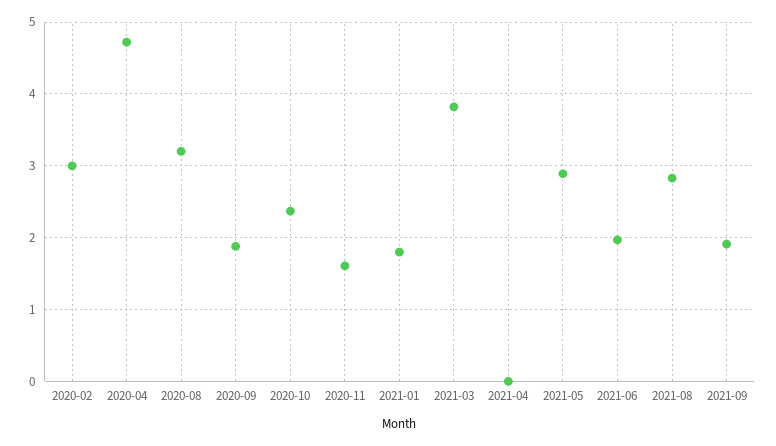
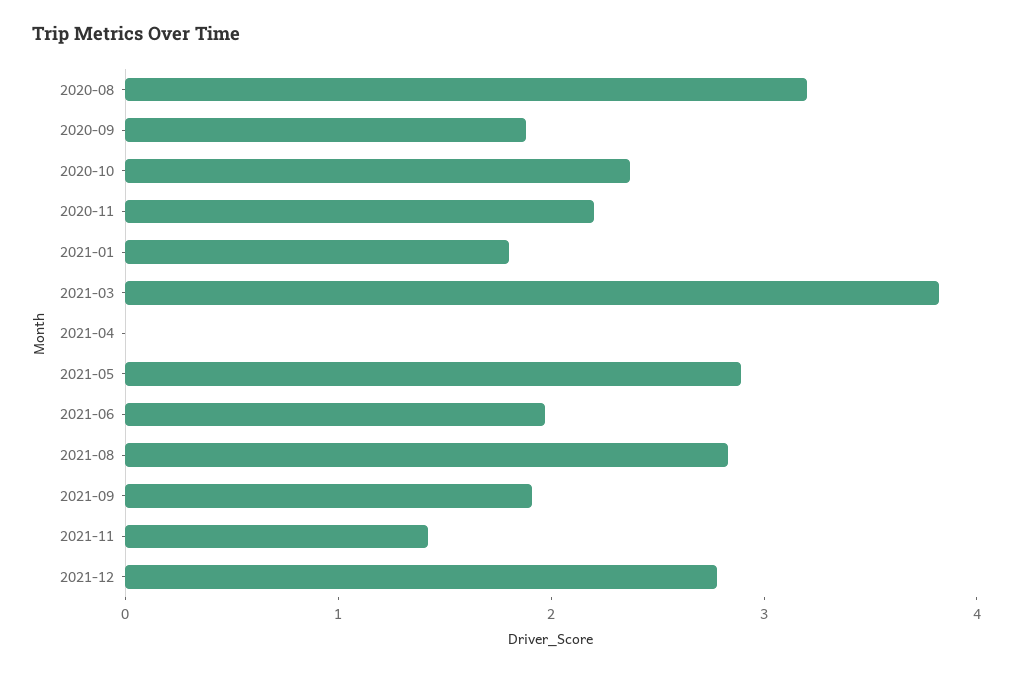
2020-02: 3 -> none
2020-04: 4.7 -> none
2020-11: 1.6 -> 2.2
2021-11: none -> 1.4
2021-12: none -> 2.8

